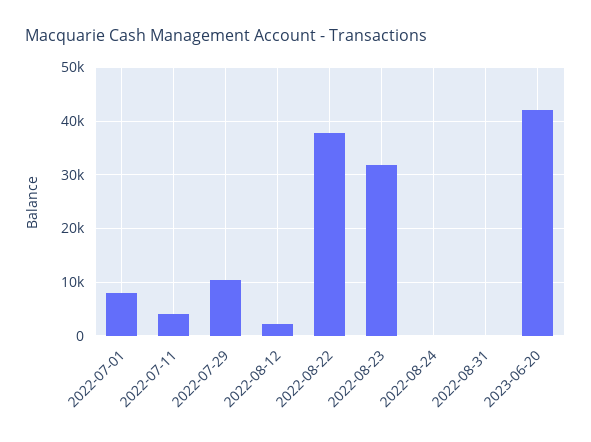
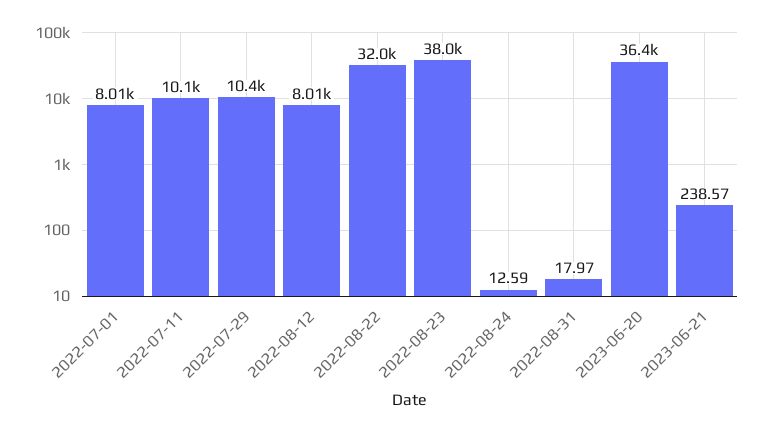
2022-07-11: 4000 -> 10100
2022-08-12: 2000 -> 8010
2022-08-22: 38000 -> 32000
2022-08-23: 32000 -> 38000
2023-06-20: 42000 -> 36400
2023-06-21: none -> 238.57

